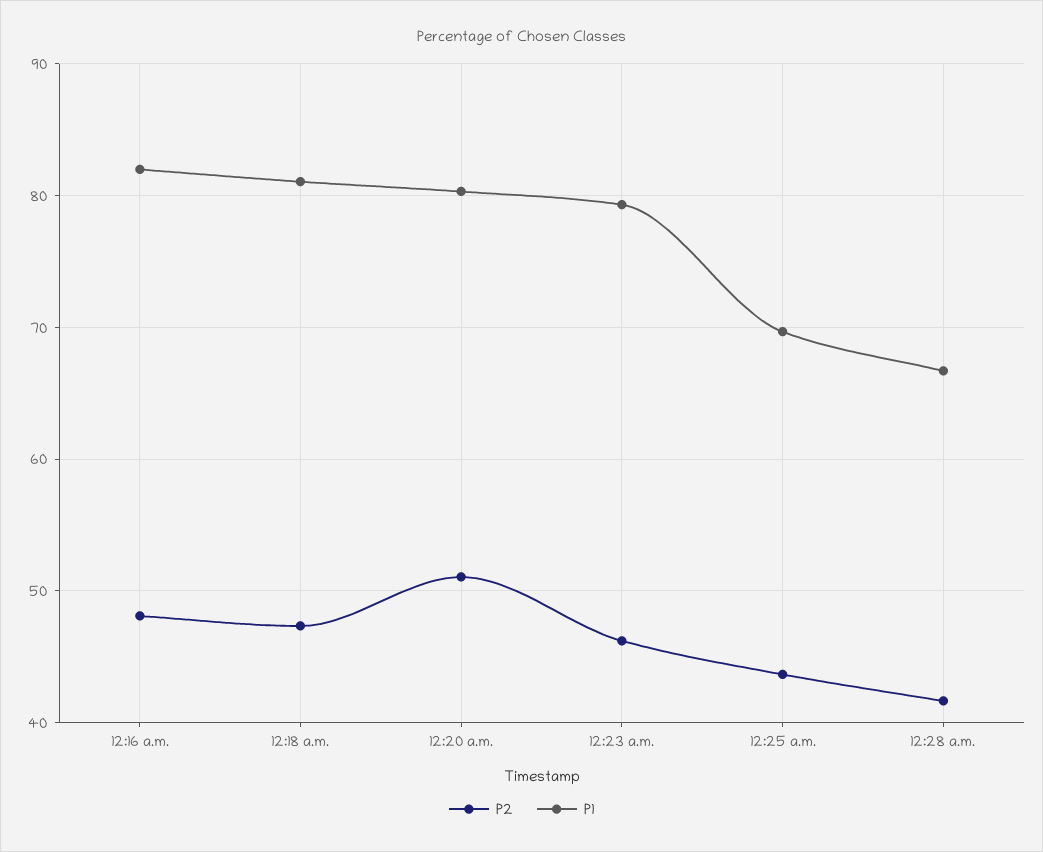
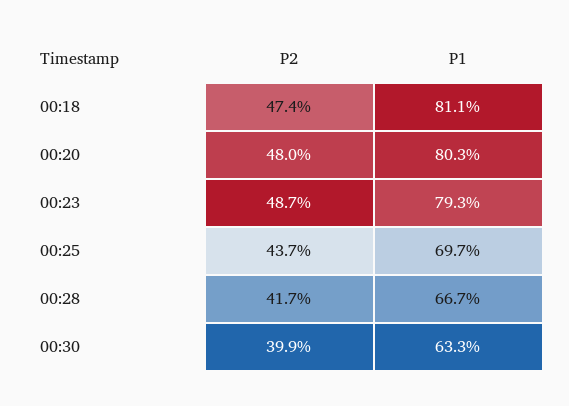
P2, 12:16 a.m.: 48 -> none
P1, 12:16 a.m.: 82 -> none
P2, 12:20 a.m.: 51 -> 48
P2, 12:23 a.m.: 46 -> 48.7
P2, 00:30: none -> 39.9
P1, 00:30: none -> 63.3

